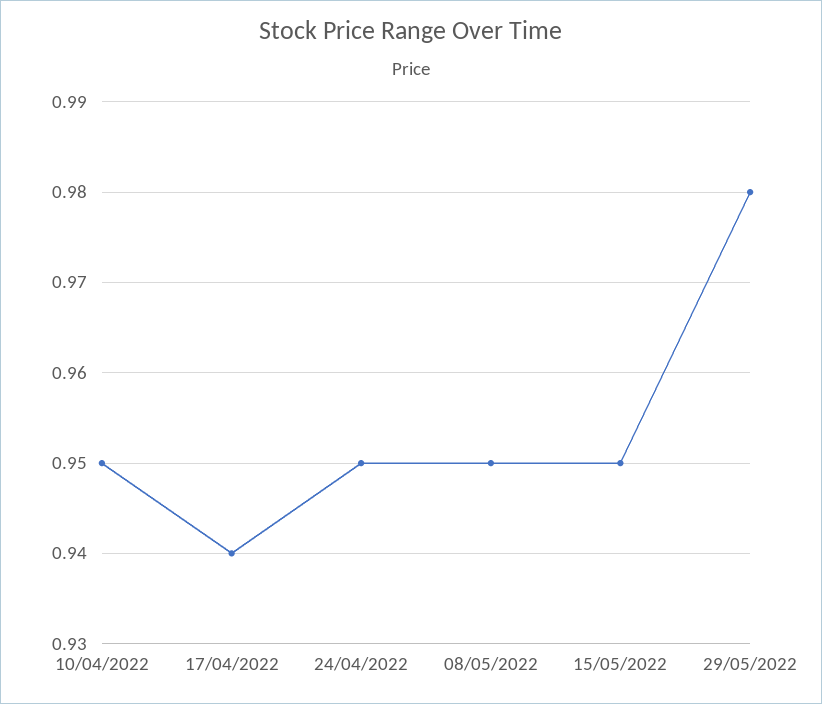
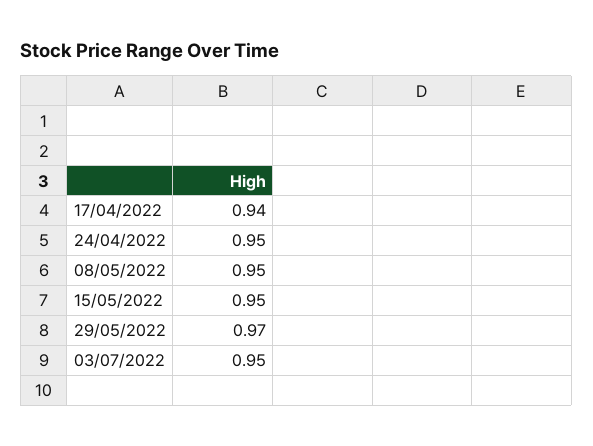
10/04/2022: 0.95 -> none
29/05/2022: 0.98 -> 0.97
03/07/2022: none -> 0.95

